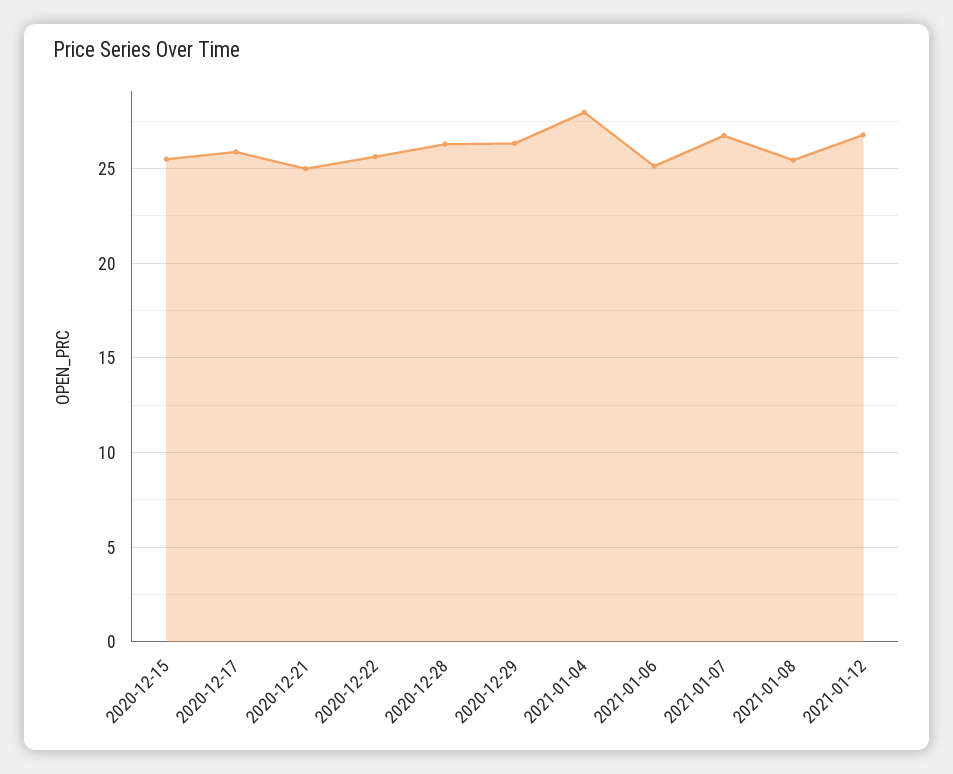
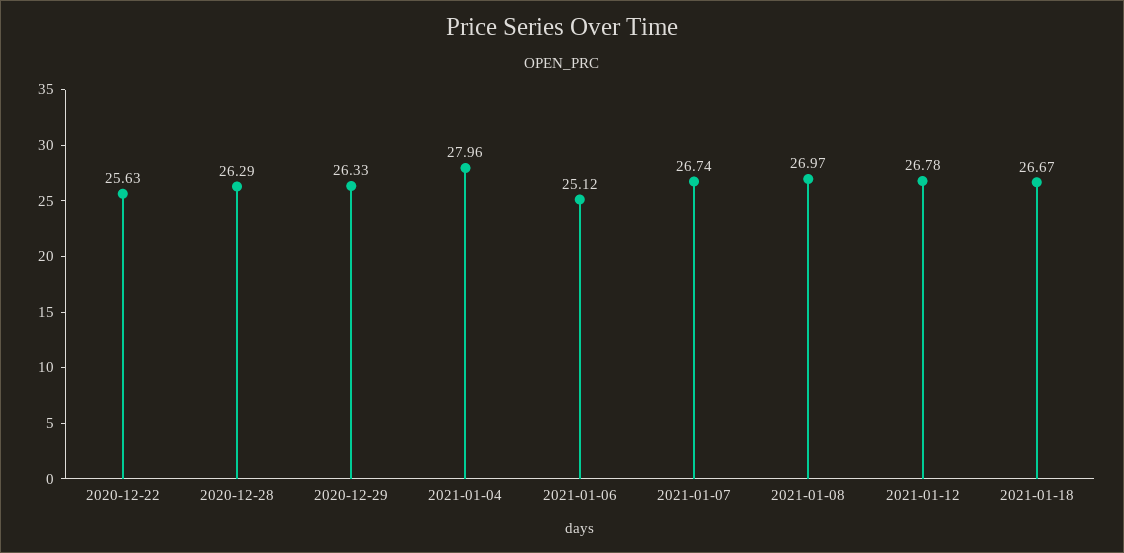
2020-12-15: 25.5 -> none
2020-12-17: 26 -> none
2020-12-21: 25 -> none
2021-01-08: 25.5 -> 26.97
2021-01-18: none -> 26.67

